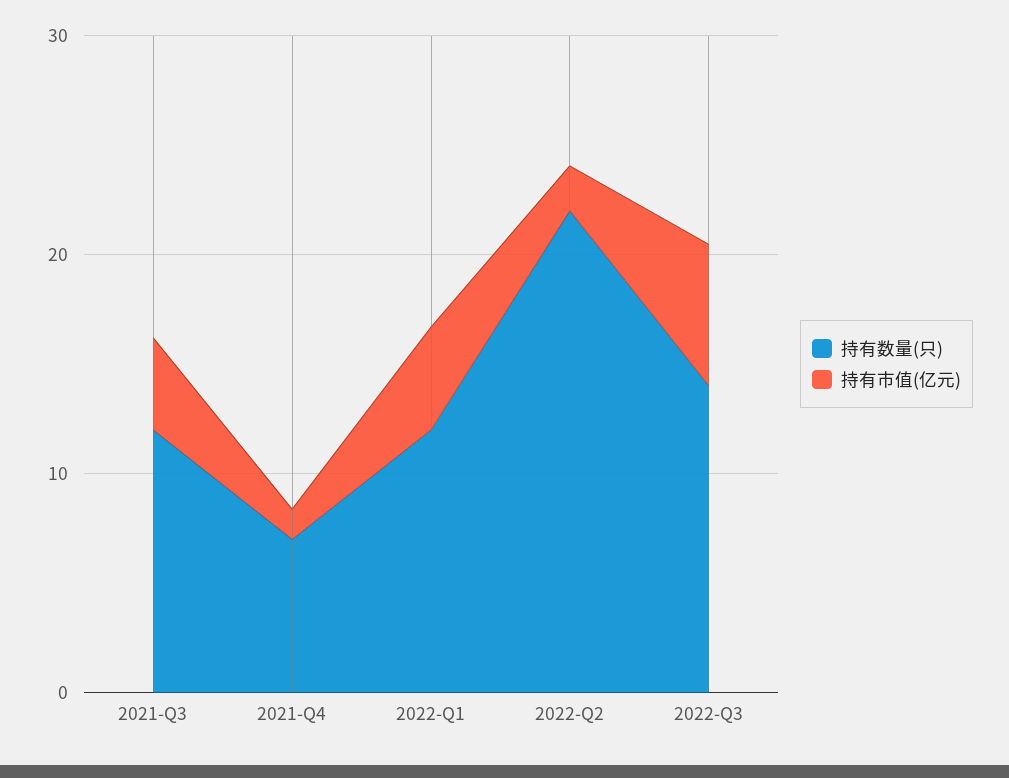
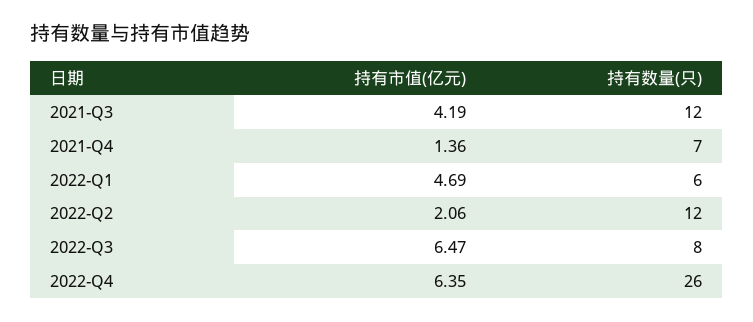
持有数量(只), 2022-Q1: 12 -> 6
持有数量(只), 2022-Q2: 22 -> 12
持有数量(只), 2022-Q3: 14 -> 8
持有市值(亿元), 2022-Q4: none -> 6.35
持有数量(只), 2022-Q4: none -> 26

